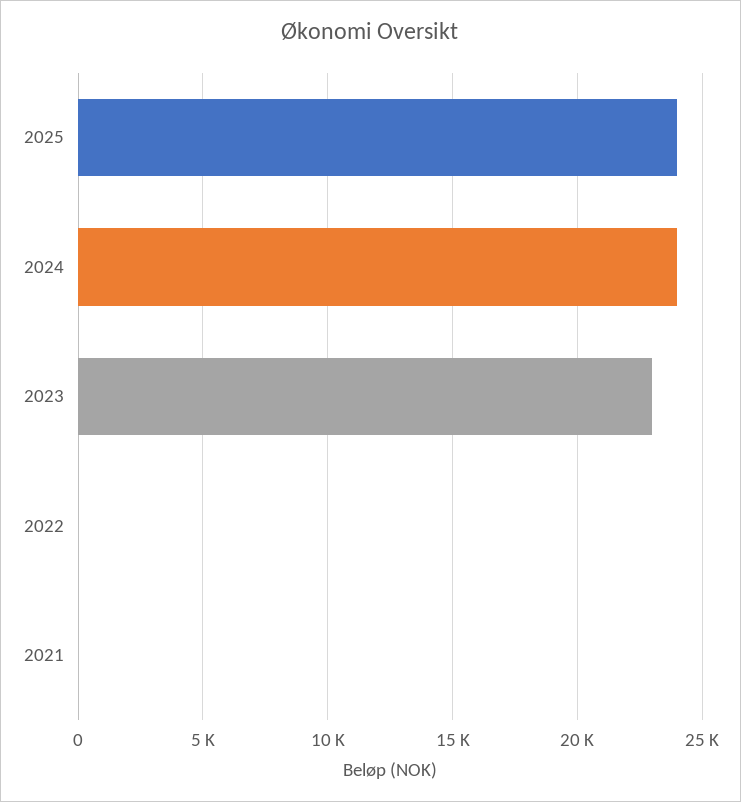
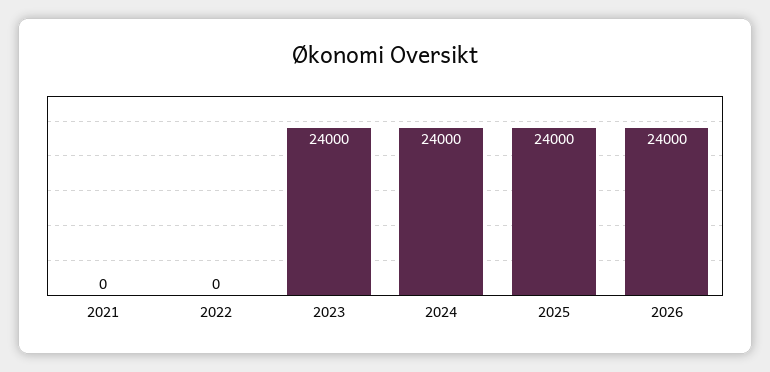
2023: 23000 -> 24000
2026: none -> 24000

